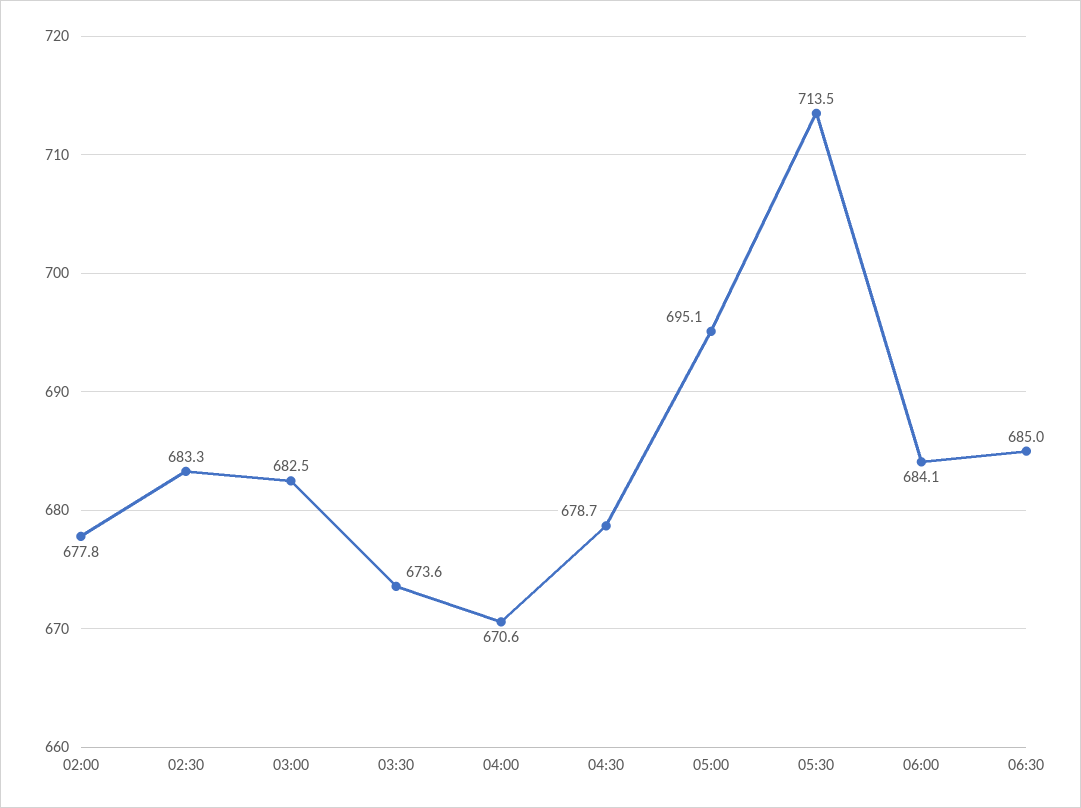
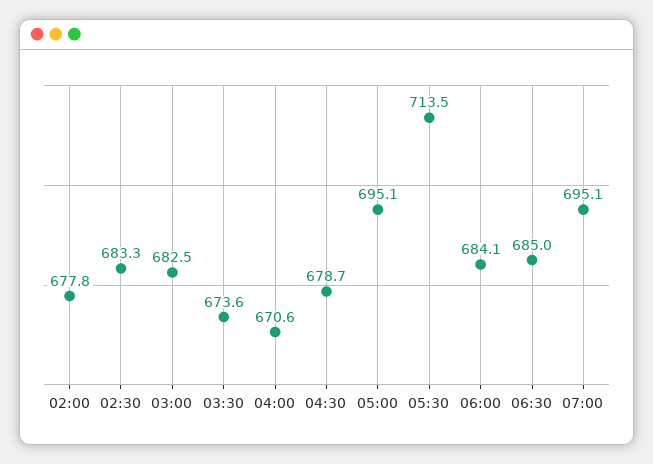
07:00: none -> 695.1

